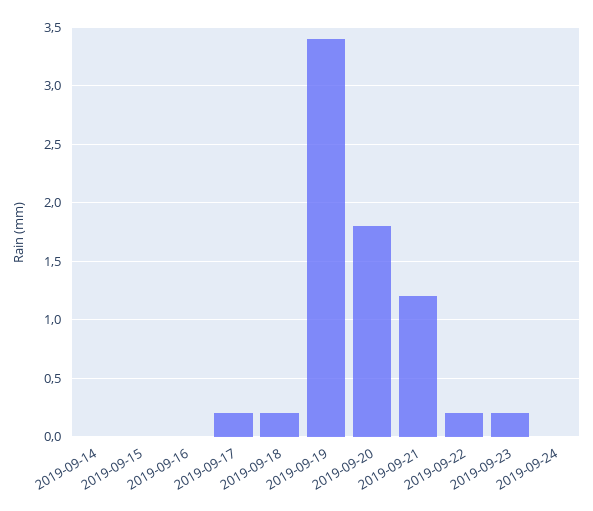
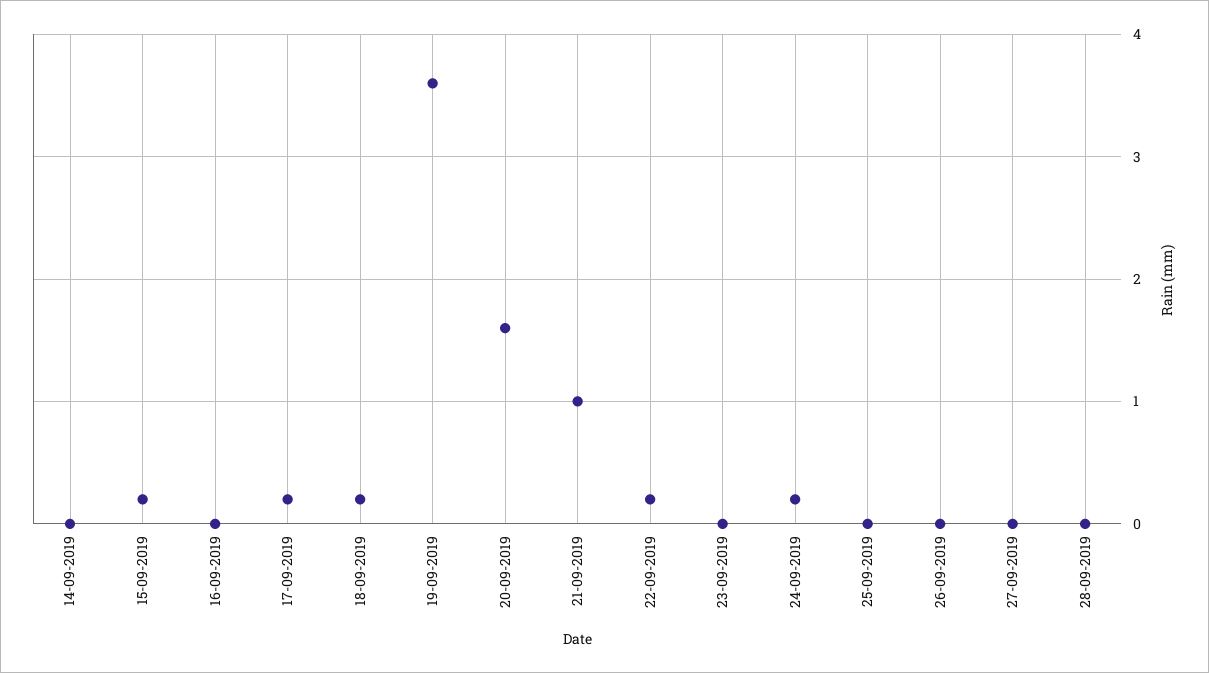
2019-09-15: 0 -> 0.2
2019-09-19: 3.4 -> 3.6
2019-09-20: 1.8 -> 1.6
2019-09-21: 1.2 -> 1
2019-09-23: 0.2 -> 0
2019-09-24: 0 -> 0.2
25-09-2019: none -> 0
26-09-2019: none -> 0
27-09-2019: none -> 0
28-09-2019: none -> 0

